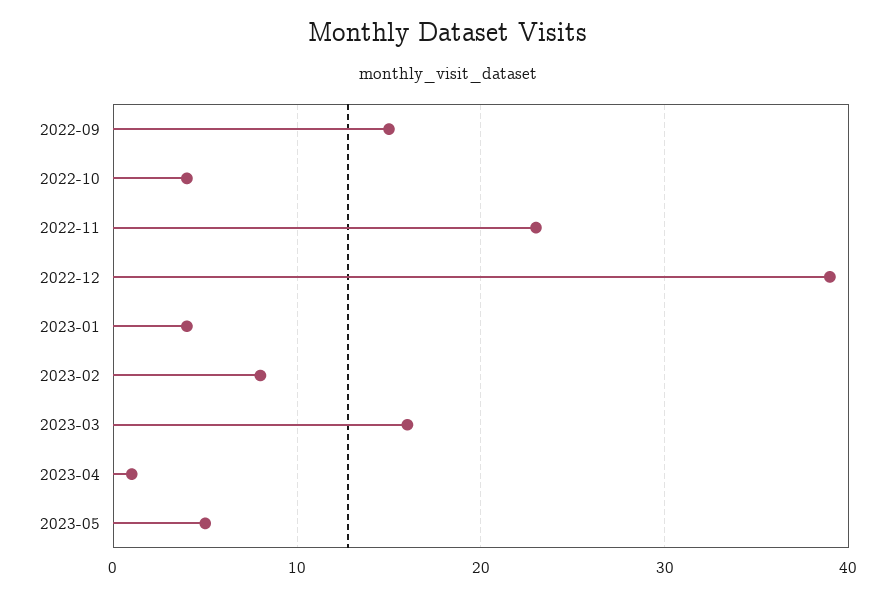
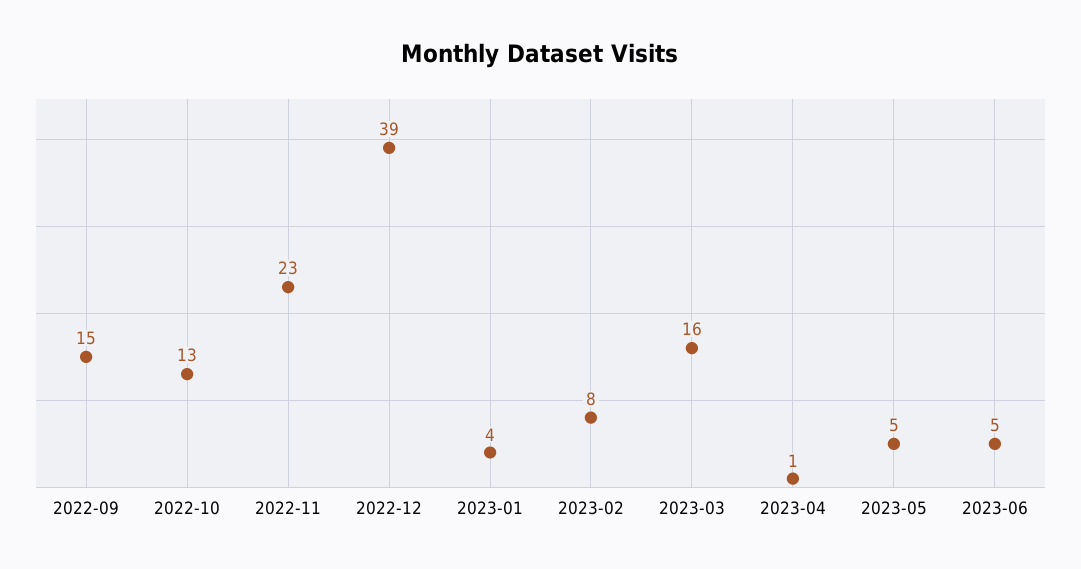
2022-10: 4 -> 13
2023-06: none -> 5

